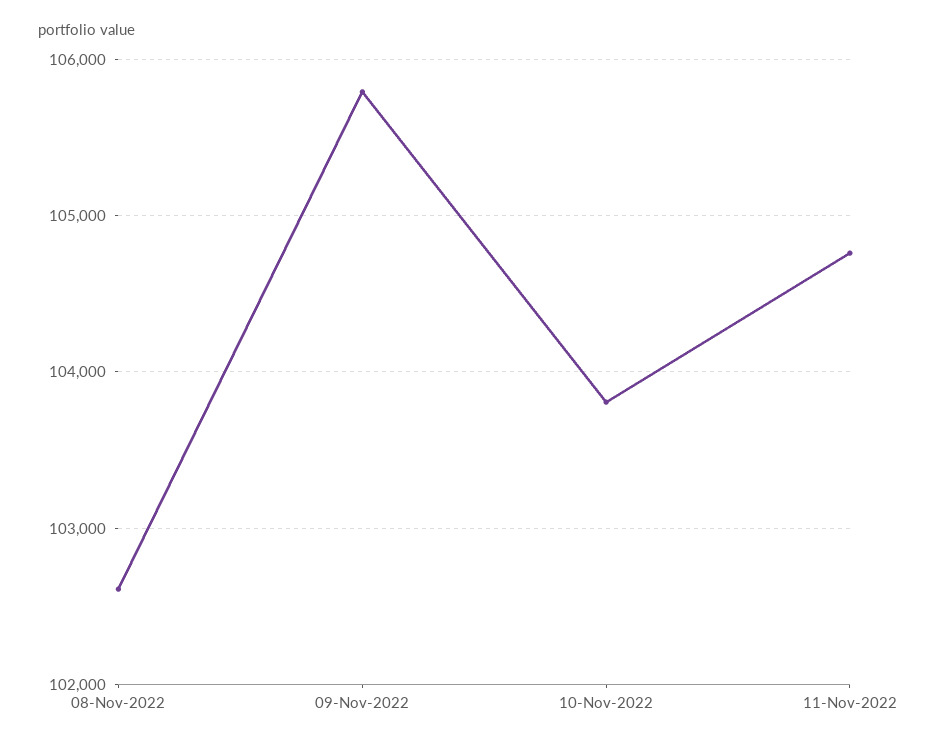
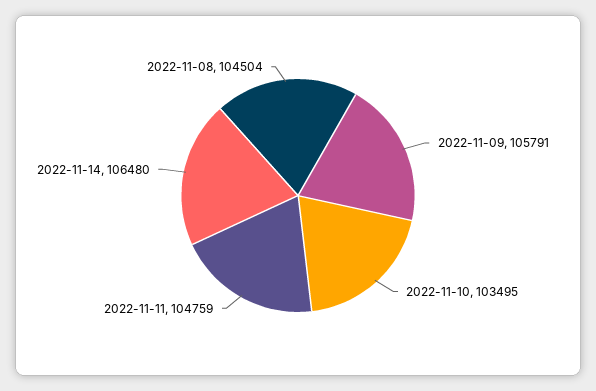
08-Nov-2022: 102600 -> 104504
10-Nov-2022: 103800 -> 103495
2022-11-14: none -> 106480

